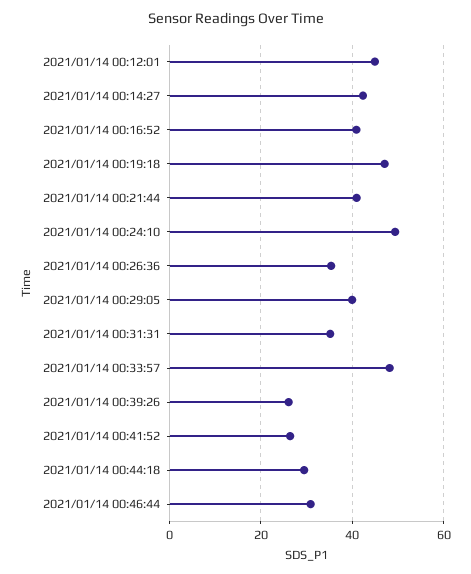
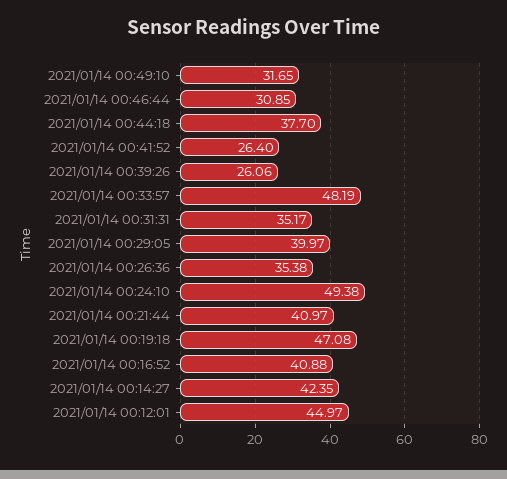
2021/01/14 00:44:18: 30 -> 37.7
2021/01/14 00:49:10: none -> 31.65

